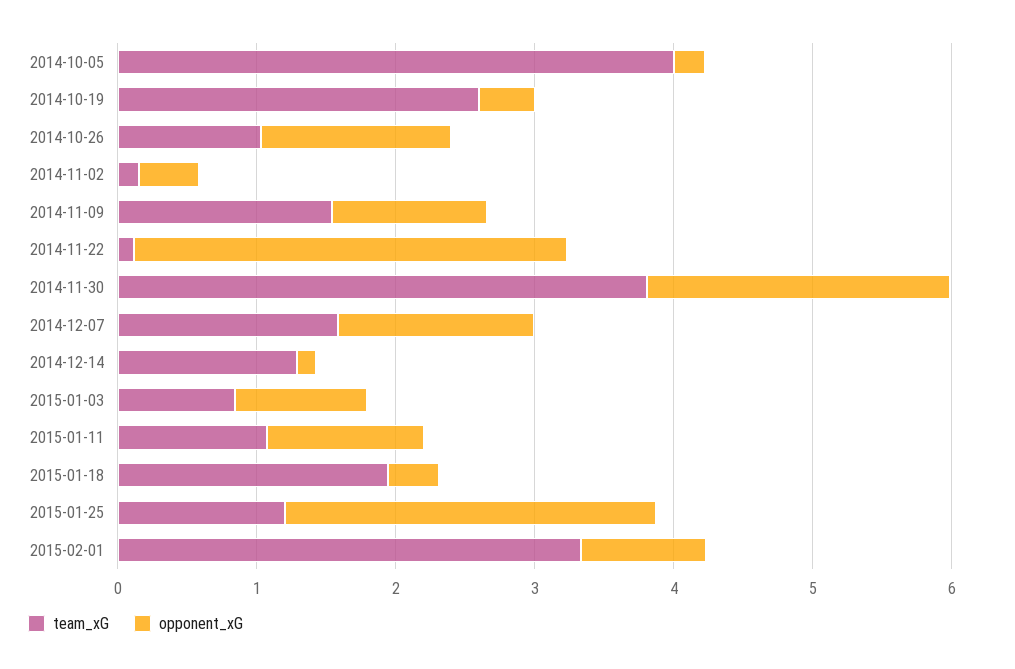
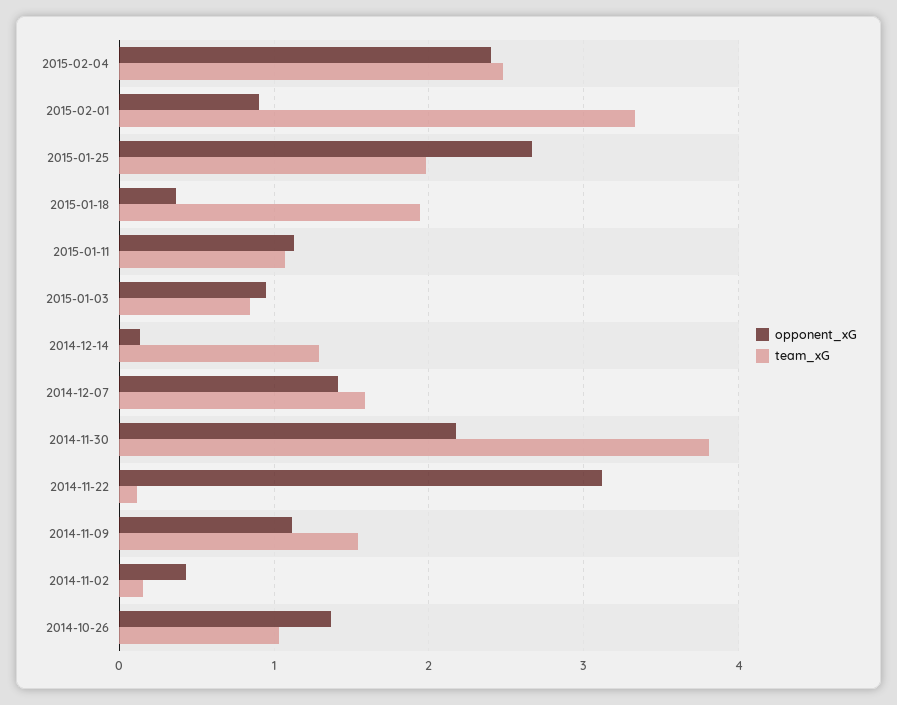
team_xG, 2014-10-05: 4 -> none
opponent_xG, 2014-10-05: 0.2 -> none
team_xG, 2014-10-19: 2.6 -> none
opponent_xG, 2014-10-19: 0.4 -> none
team_xG, 2015-01-25: 1.2 -> 2
opponent_xG, 2015-02-04: none -> 2.4
team_xG, 2015-02-04: none -> 2.5

